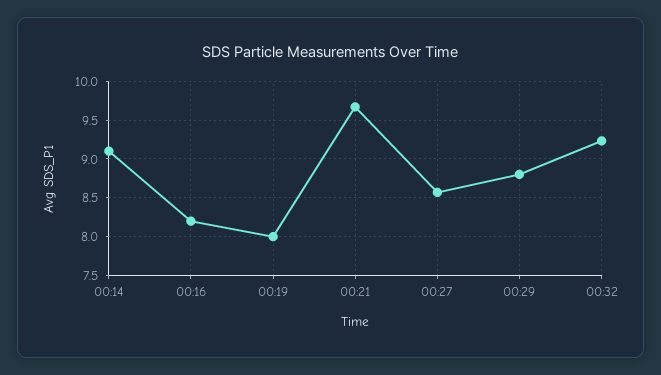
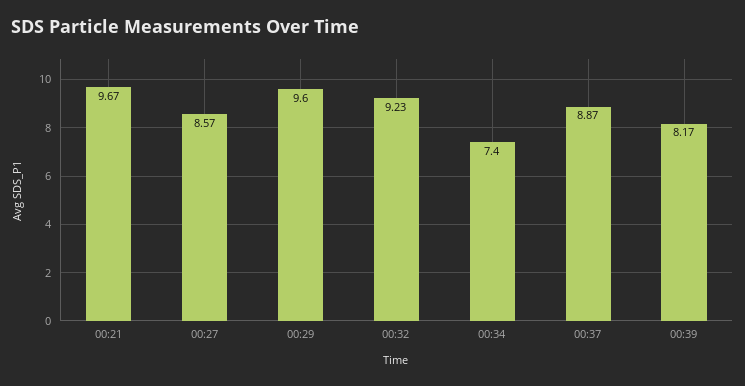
00:14: 9.1 -> none
00:16: 8.2 -> none
00:19: 8 -> none
00:29: 8.8 -> 9.6
00:34: none -> 7.4
00:37: none -> 8.87
00:39: none -> 8.17

